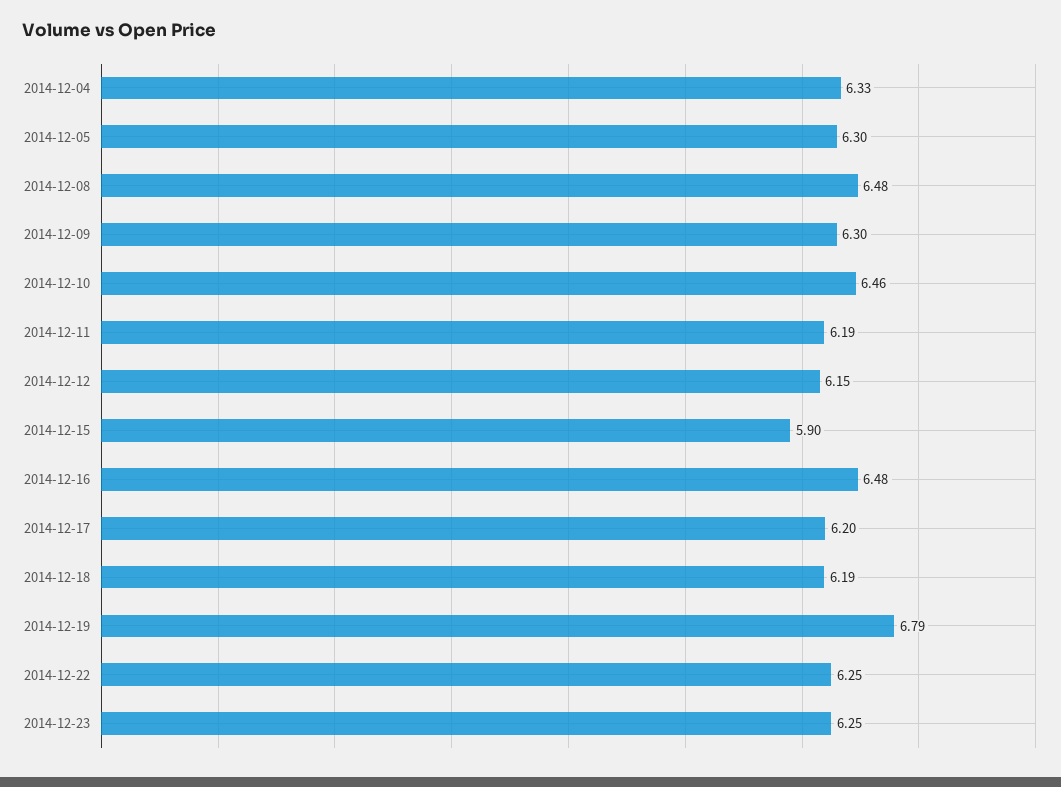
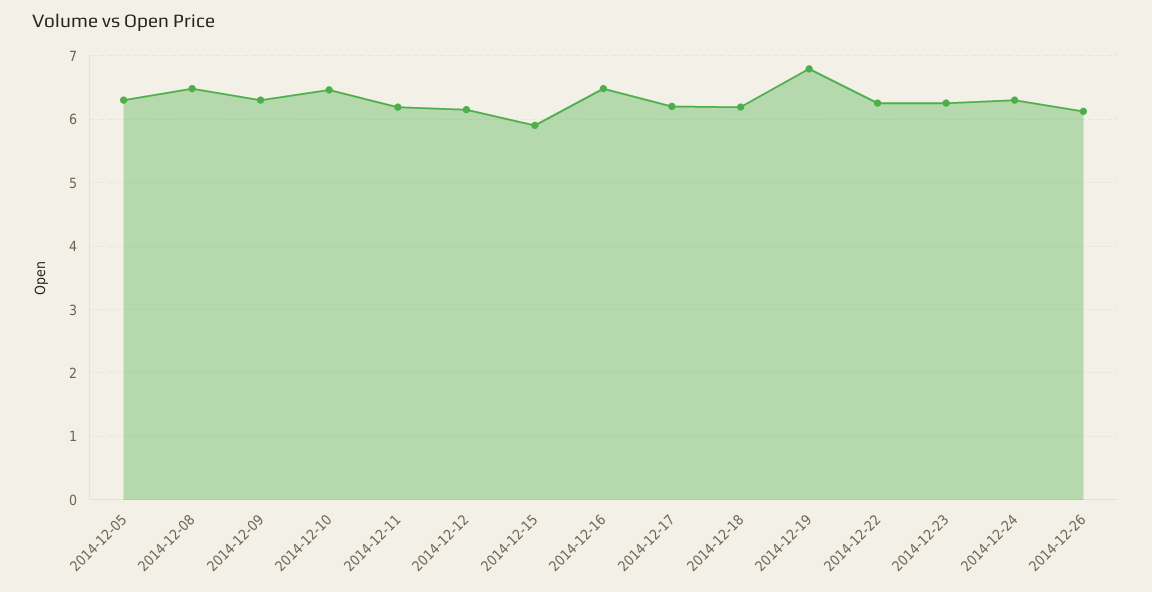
2014-12-04: 6.33 -> none
2014-12-24: none -> 6.3
2014-12-26: none -> 6.1

